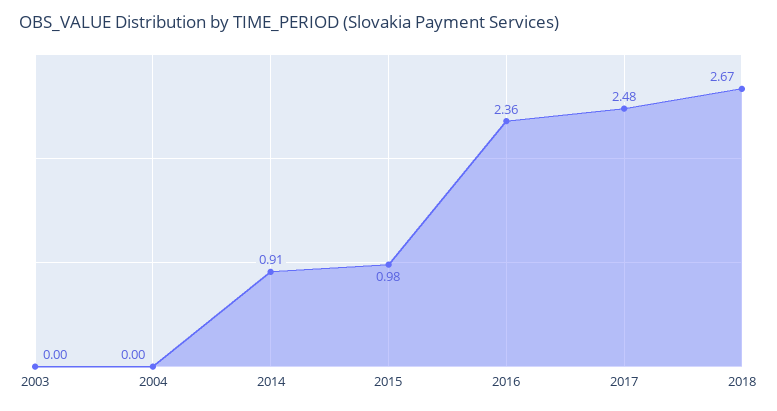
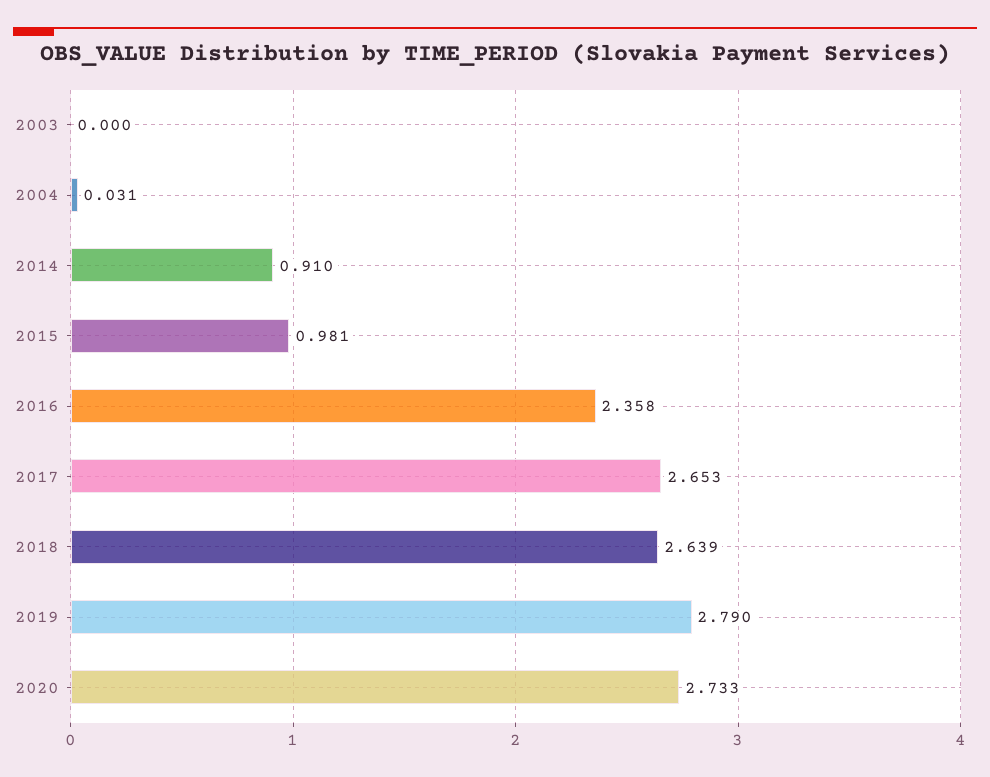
2004: 0 -> 0.031
2017: 2.48 -> 2.653
2018: 2.67 -> 2.639
2019: none -> 2.79
2020: none -> 2.733

